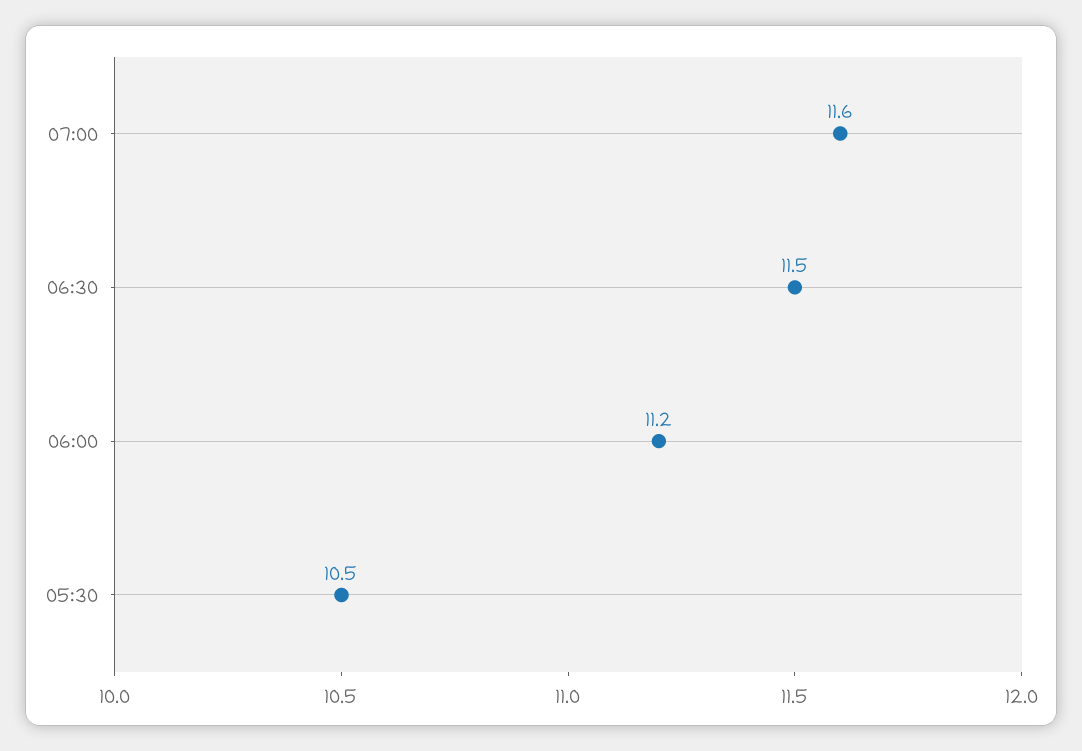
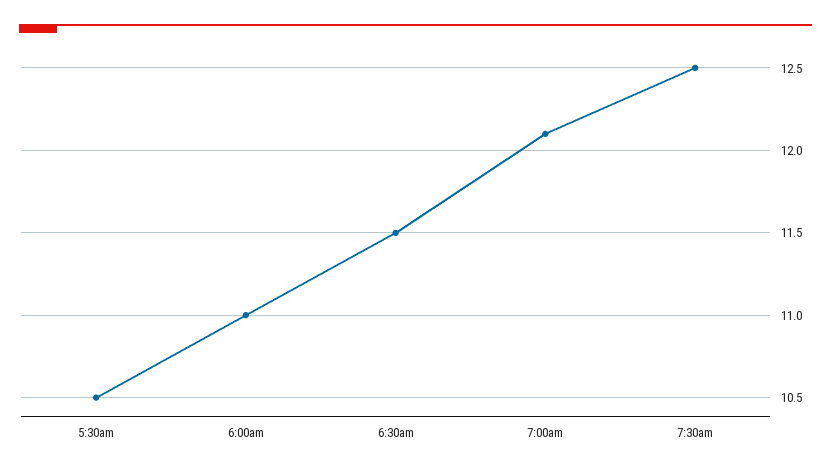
07:00: 11.6 -> 12.1
06:00: 11.2 -> 11
7:30am: none -> 12.5

